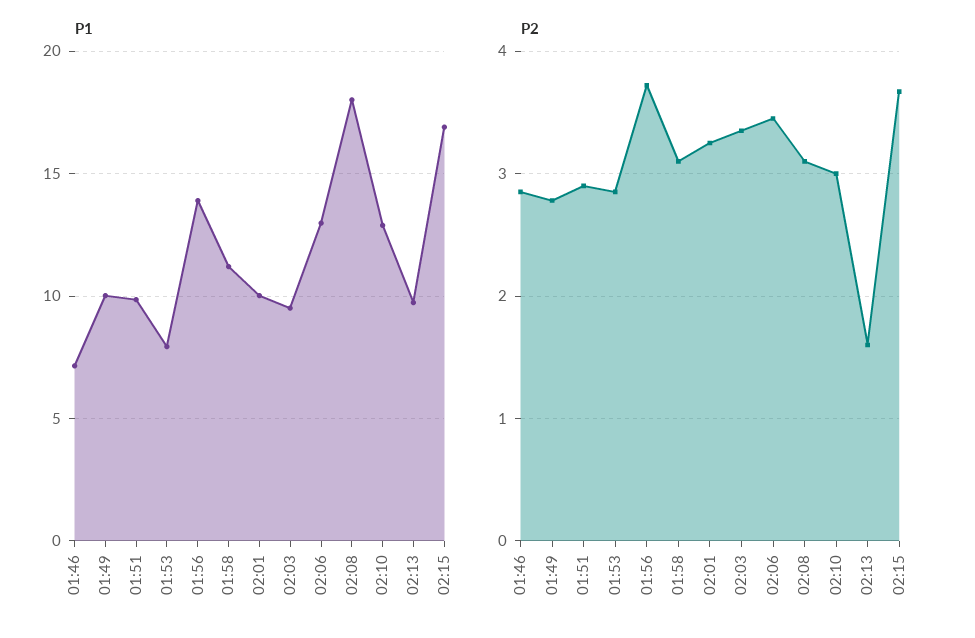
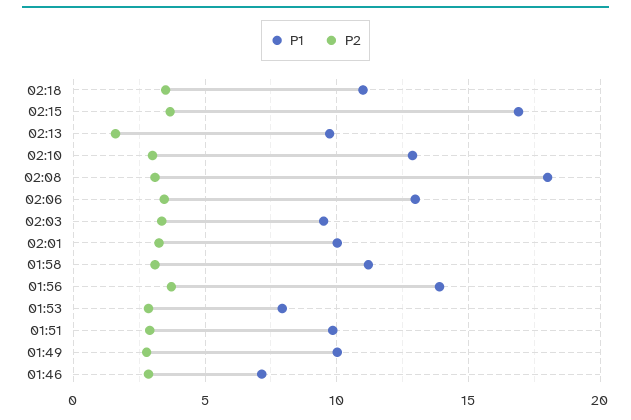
P1, 02:18: none -> 11
P2, 02:18: none -> 3.5

